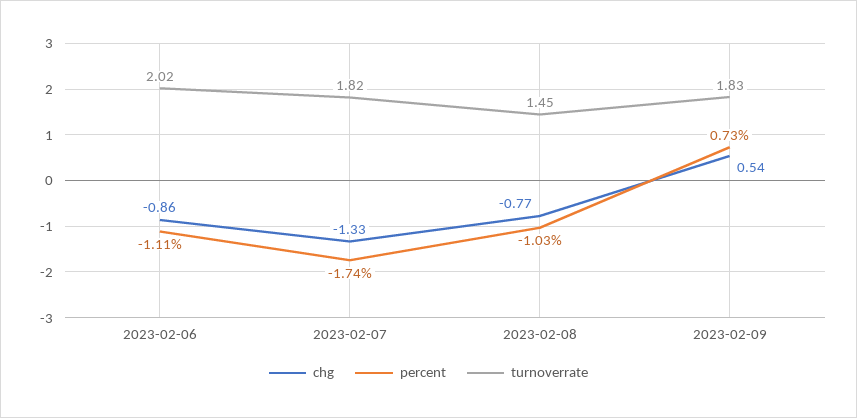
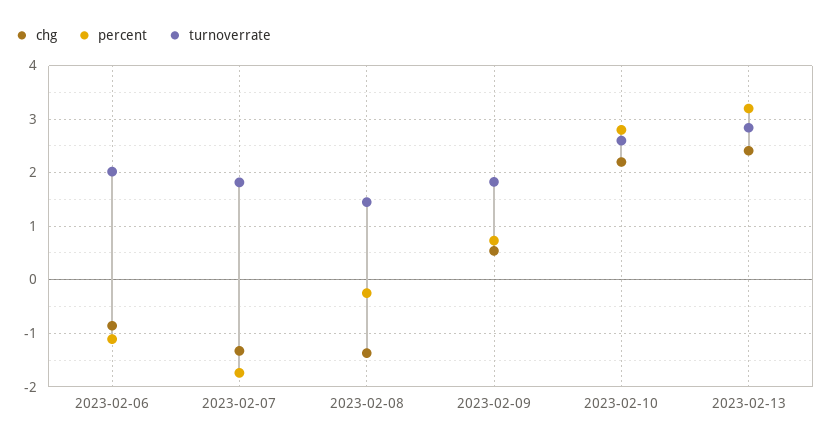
chg, 2023-02-08: -0.77 -> -1.4
percent, 2023-02-08: -1.03 -> -0.2
chg, 2023-02-10: none -> 2.2
percent, 2023-02-10: none -> 2.8
turnoverrate, 2023-02-10: none -> 2.6
chg, 2023-02-13: none -> 2.4
percent, 2023-02-13: none -> 3.2
turnoverrate, 2023-02-13: none -> 2.8

